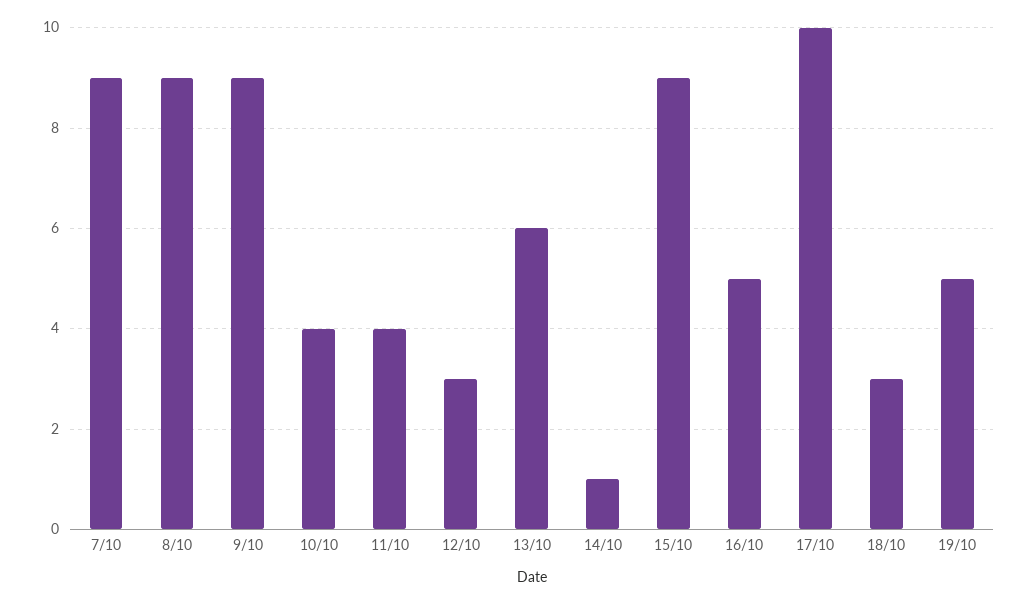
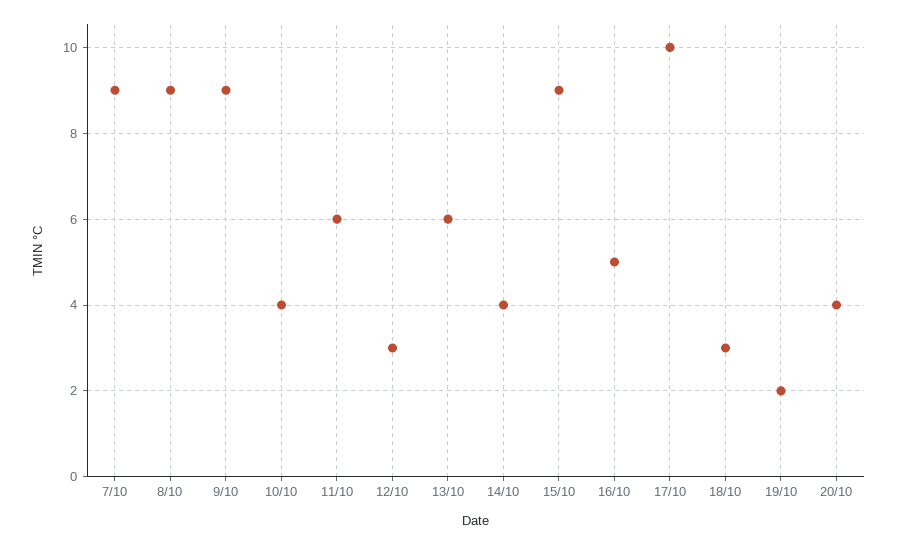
11/10: 4 -> 6
14/10: 1 -> 4
19/10: 5 -> 2
20/10: none -> 4

